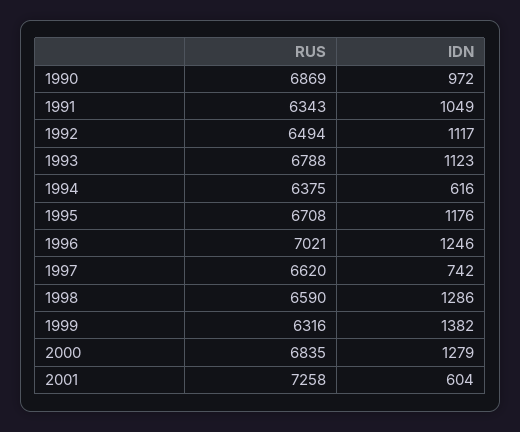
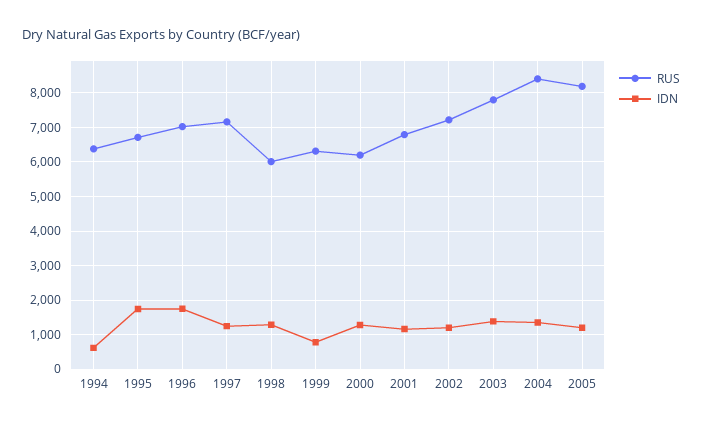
RUS, 1990: 6869 -> none
IDN, 1990: 972 -> none
RUS, 1991: 6343 -> none
IDN, 1991: 1049 -> none
RUS, 1992: 6494 -> none
IDN, 1992: 1117 -> none
RUS, 1993: 6788 -> none
IDN, 1993: 1123 -> none
IDN, 1995: 1176 -> 1800
IDN, 1996: 1246 -> 1800
RUS, 1997: 6620 -> 7200
IDN, 1997: 742 -> 1200
RUS, 1998: 6590 -> 6000
IDN, 1999: 1382 -> 800
RUS, 2000: 6835 -> 6200
RUS, 2001: 7258 -> 6800
IDN, 2001: 604 -> 1200
RUS, 2002: none -> 7200
IDN, 2002: none -> 1200
RUS, 2003: none -> 7800
IDN, 2003: none -> 1400
RUS, 2004: none -> 8400
IDN, 2004: none -> 1400
RUS, 2005: none -> 8200
IDN, 2005: none -> 1200

